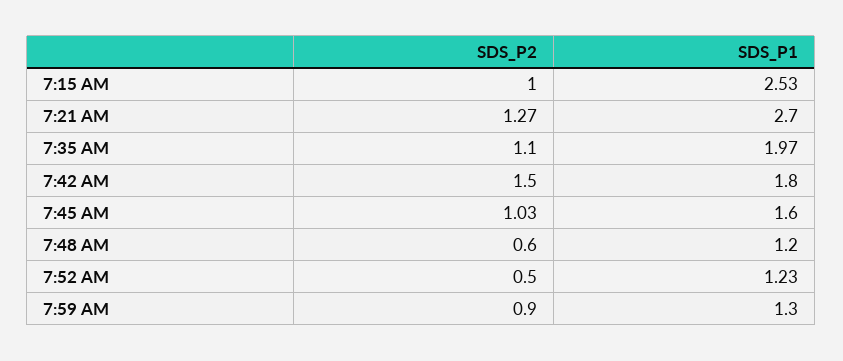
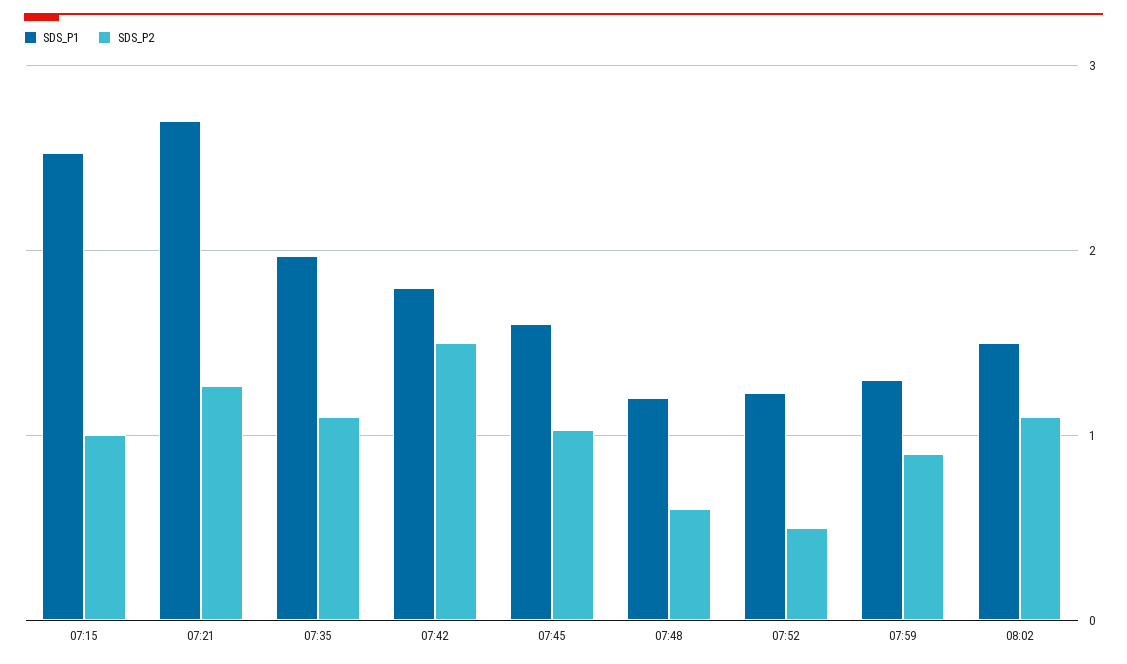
SDS_P1, 08:02: none -> 1.5
SDS_P2, 08:02: none -> 1.1

